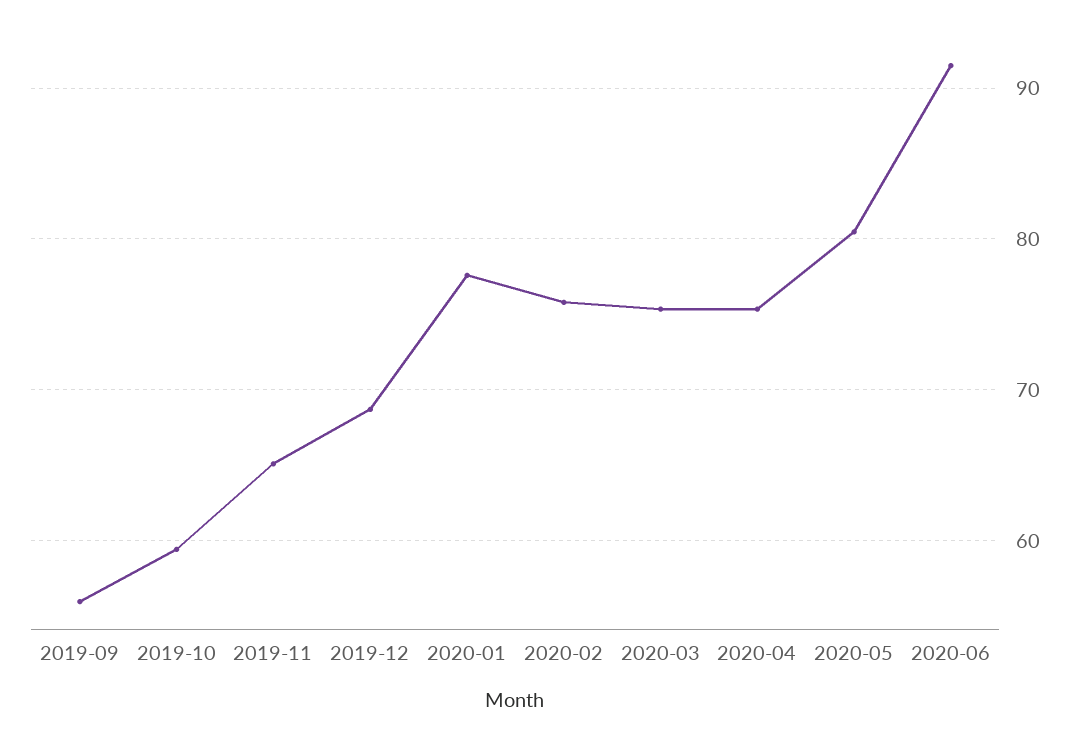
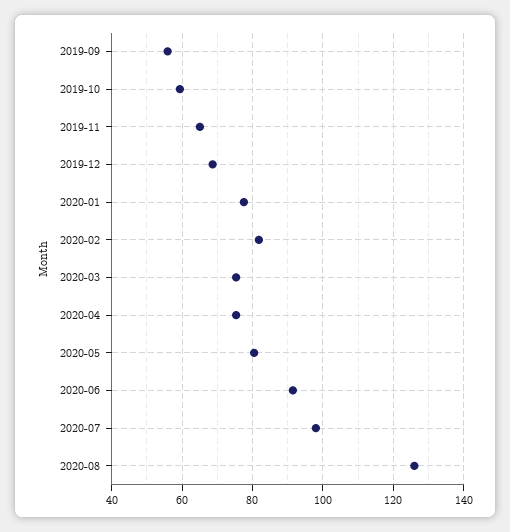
2020-02: 76 -> 82
2020-07: none -> 98
2020-08: none -> 126

